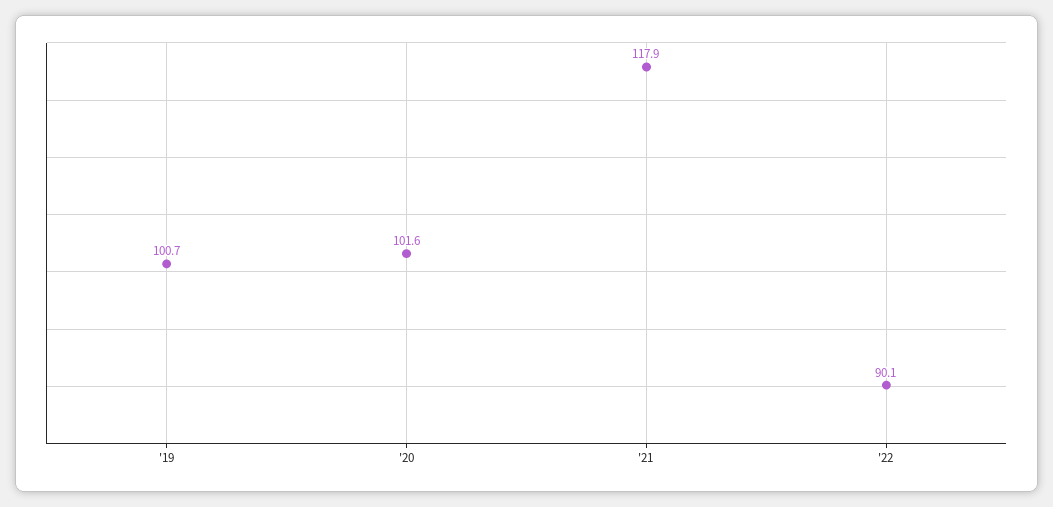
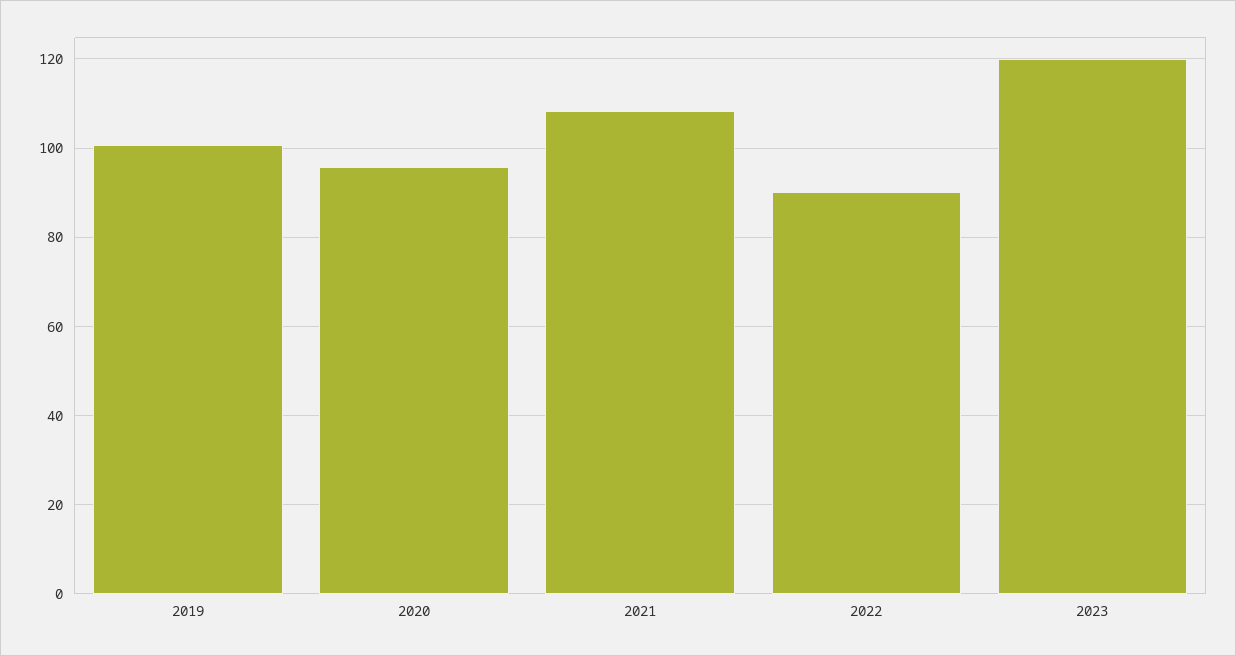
'20: 101.6 -> 96
'21: 117.9 -> 108
2023: none -> 120

